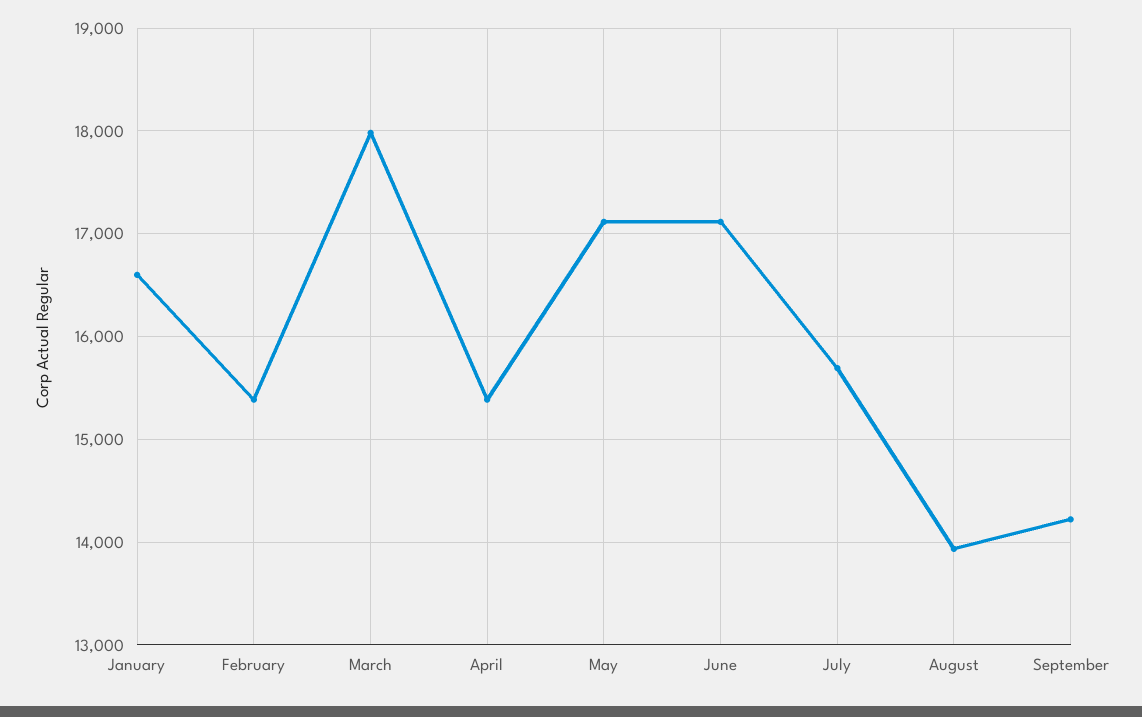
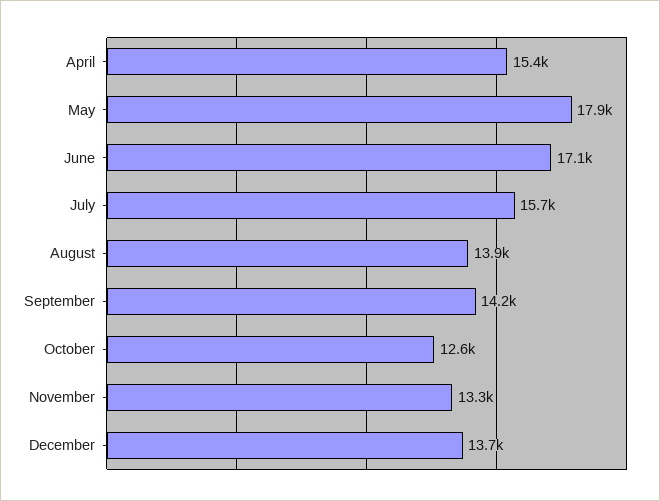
January: 16600 -> none
February: 15400 -> none
March: 18000 -> none
May: 17100 -> 17900
October: none -> 12600
November: none -> 13300
December: none -> 13700

